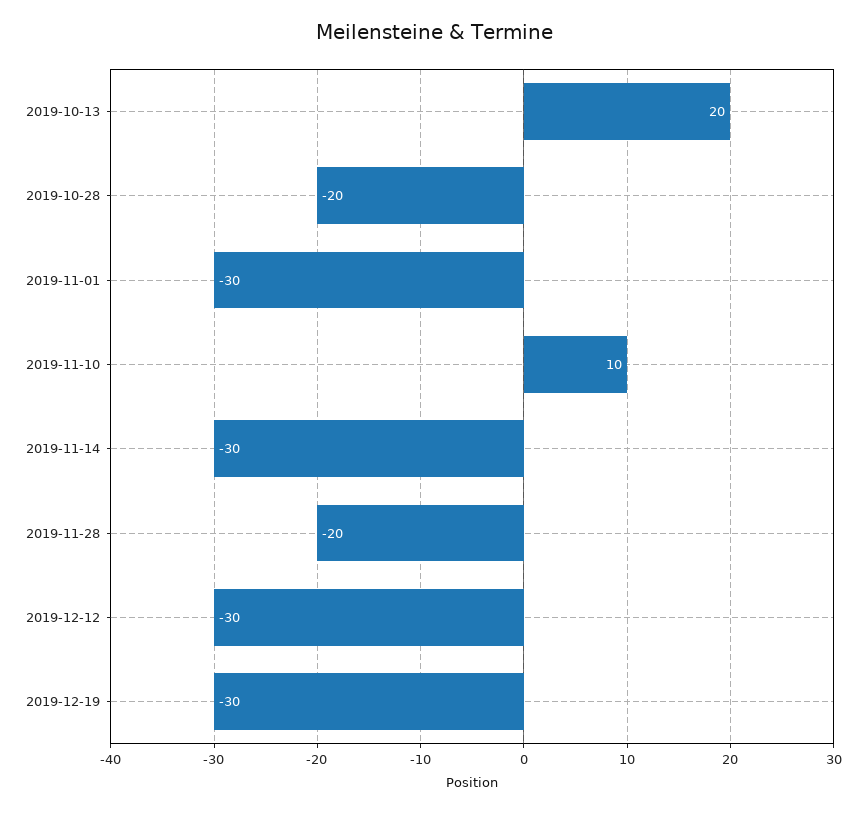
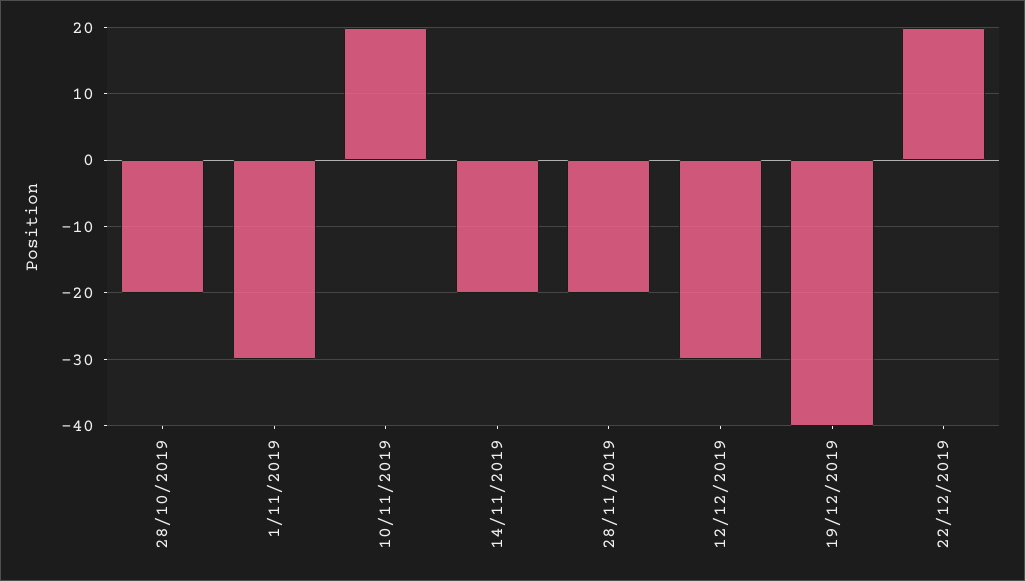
2019-10-13: 20 -> none
2019-11-10: 10 -> 20
2019-11-14: -30 -> -20
2019-12-19: -30 -> -40
22/12/2019: none -> 20

